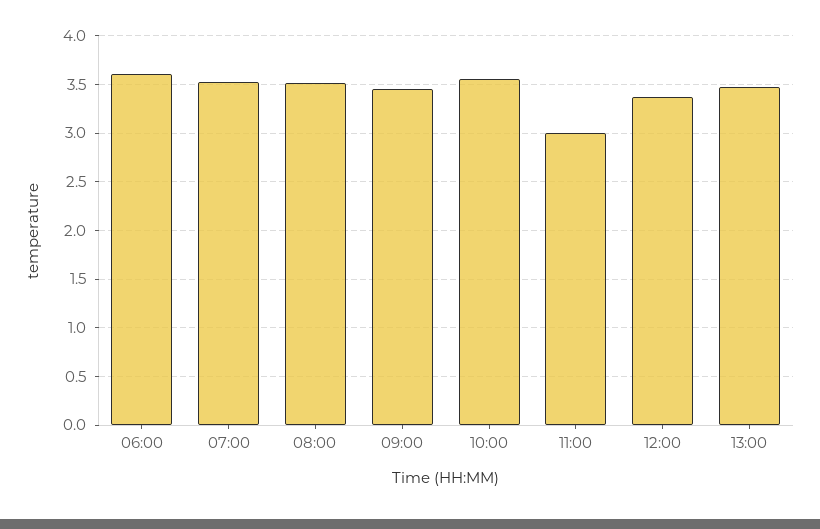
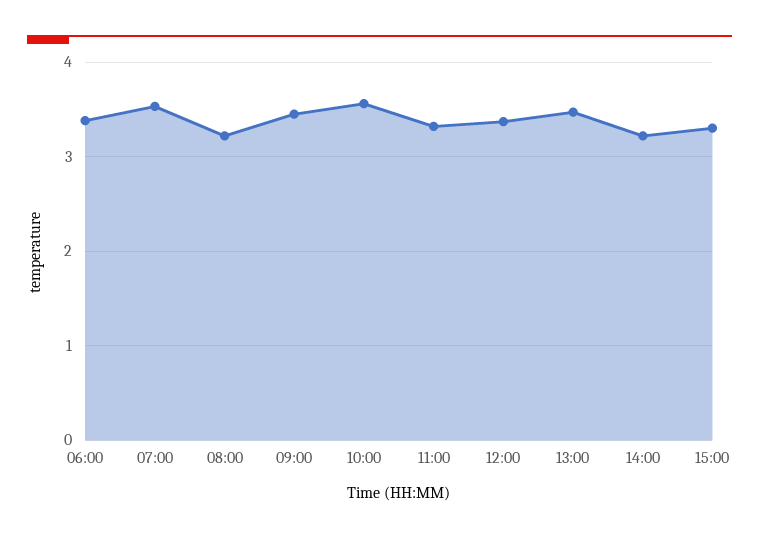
06:00: 3.6 -> 3.4
08:00: 3.5 -> 3.2
11:00: 3 -> 3.3
14:00: none -> 3.2
15:00: none -> 3.3

